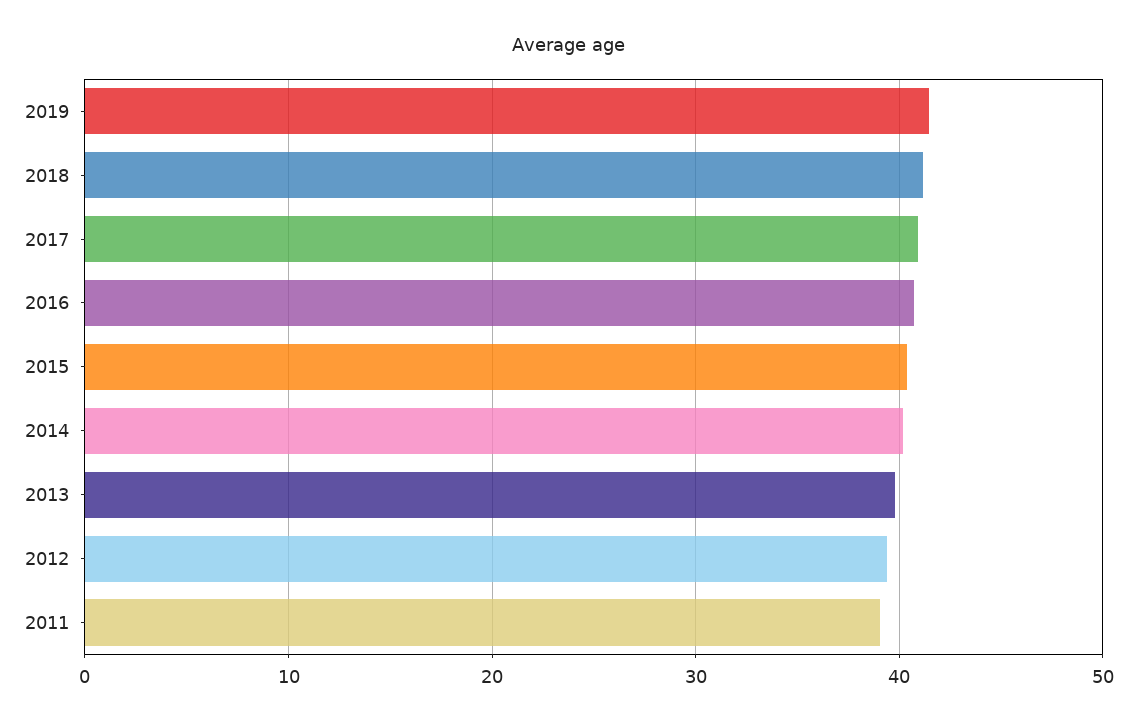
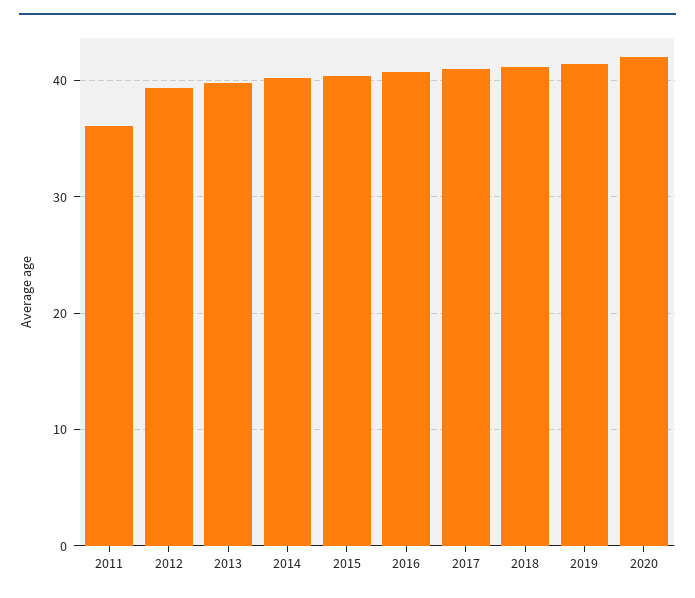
2011: 39 -> 36
2020: none -> 42

